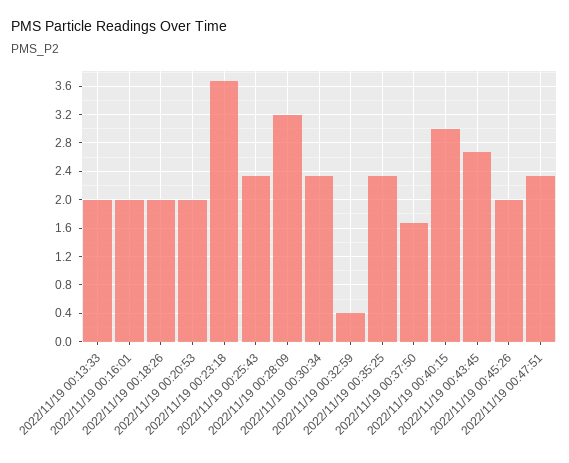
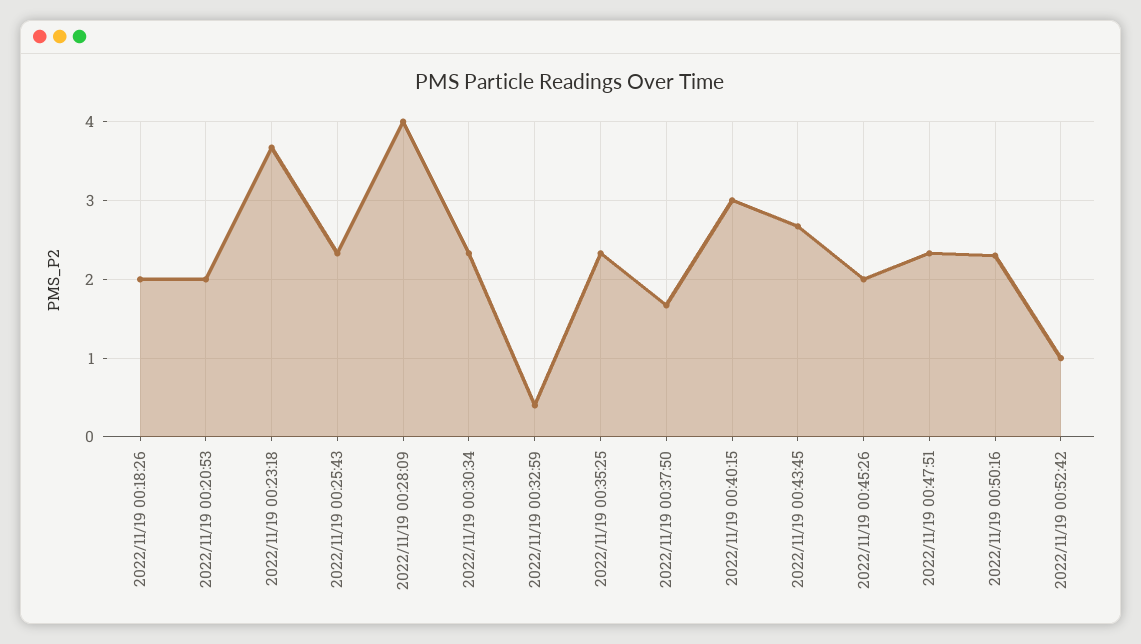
2022/11/19 00:13:33: 2 -> none
2022/11/19 00:16:01: 2 -> none
2022/11/19 00:28:09: 3.2 -> 4
2022/11/19 00:50:16: none -> 2.3
2022/11/19 00:52:42: none -> 1

